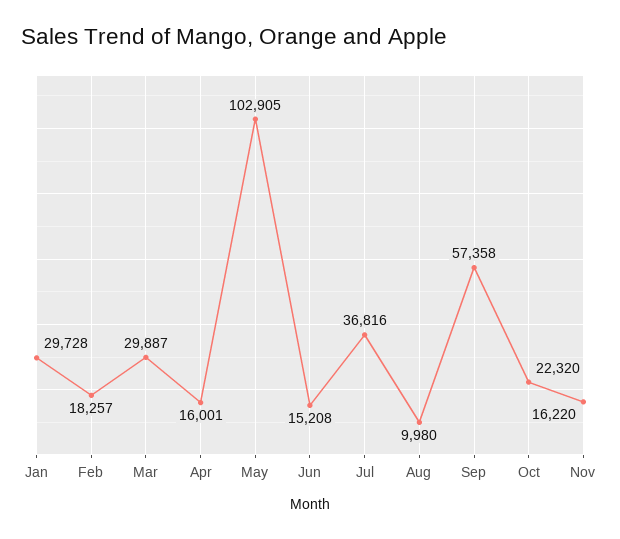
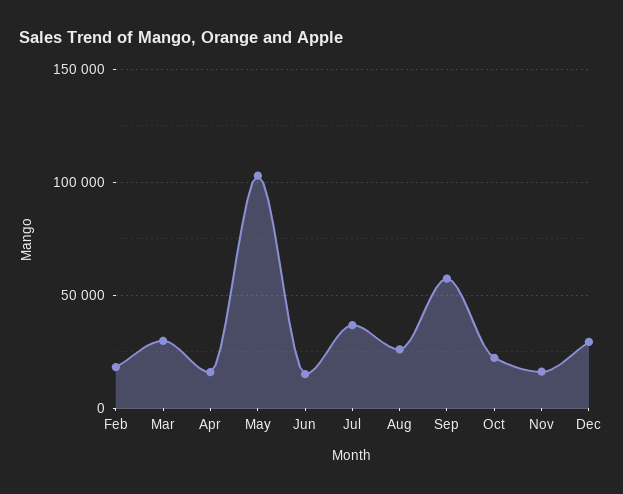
Jan: 29728 -> none
Aug: 9980 -> 25000
Dec: none -> 30000

